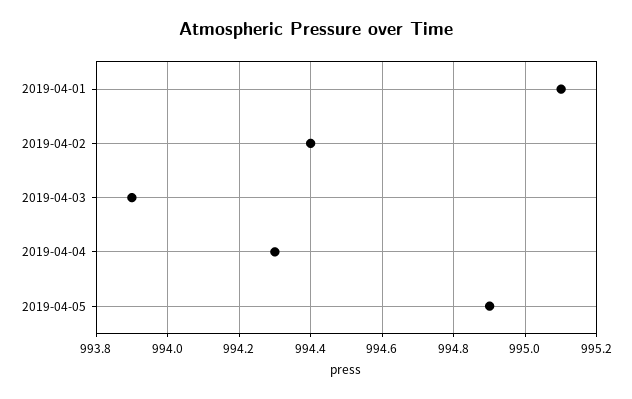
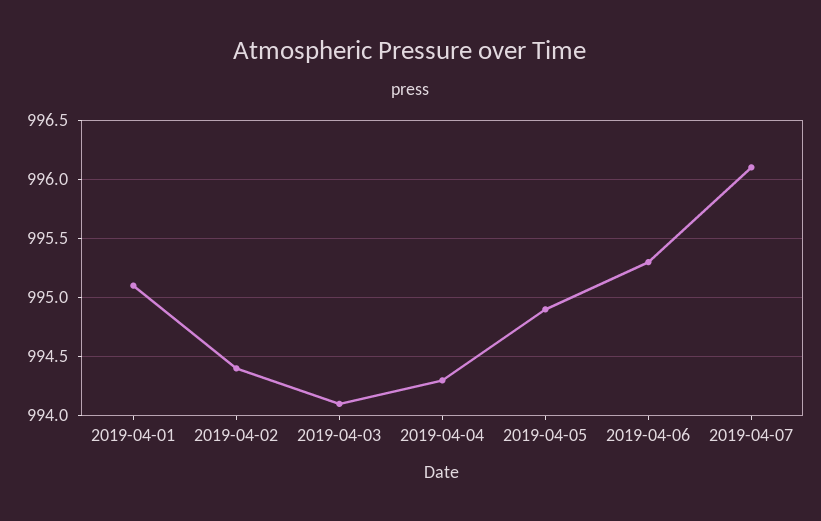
2019-04-03: 993.9 -> 994.1
2019-04-06: none -> 995.3
2019-04-07: none -> 996.1

